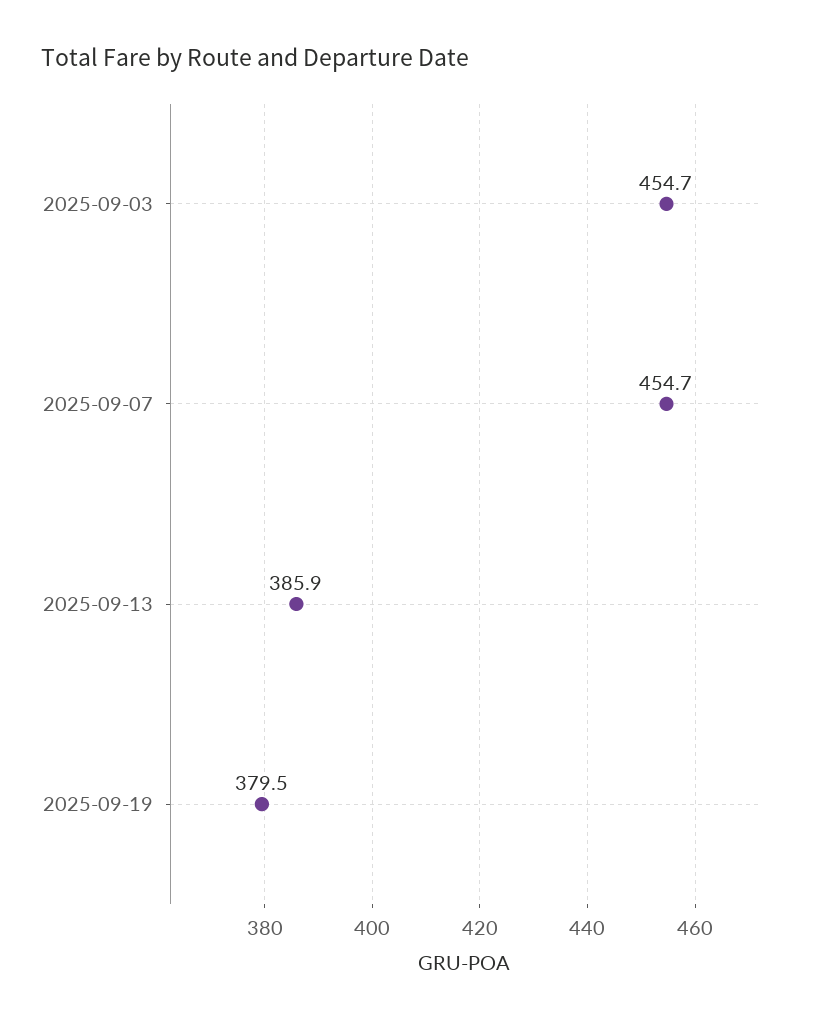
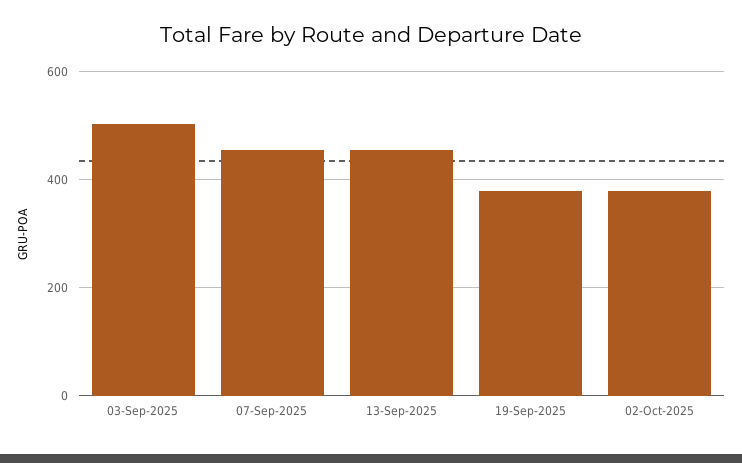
2025-09-03: 454.7 -> 500
2025-09-13: 385.9 -> 460
02-Oct-2025: none -> 380

